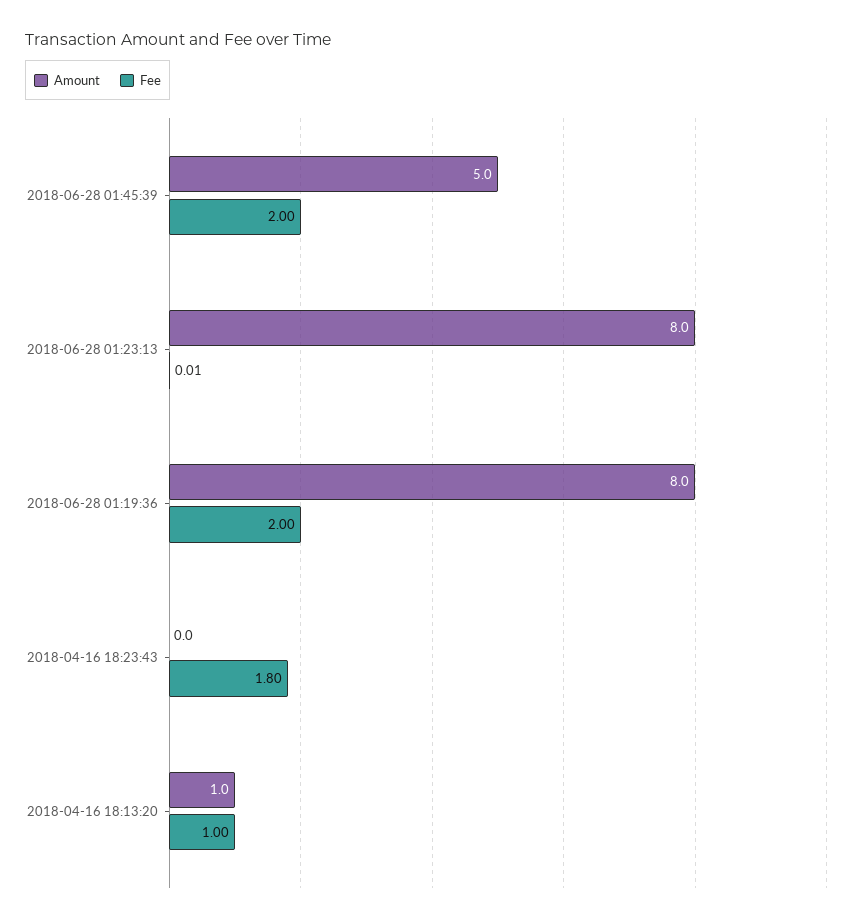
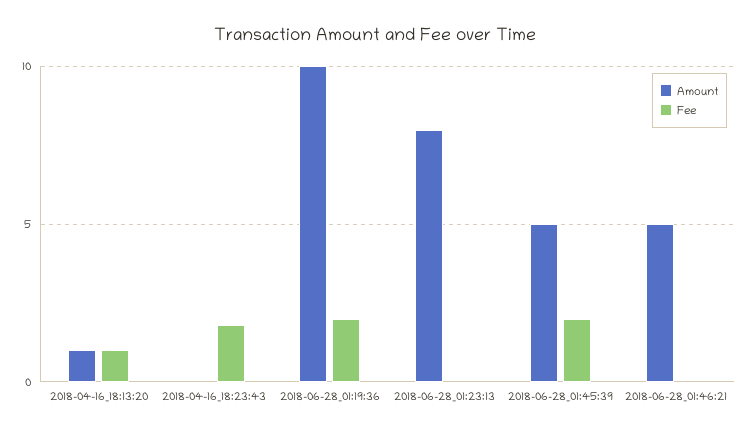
Amount, 2018-06-28 01:19:36: 8 -> 10
Amount, 2018-06-28_01:46:21: none -> 5
Fee, 2018-06-28_01:46:21: none -> 0

